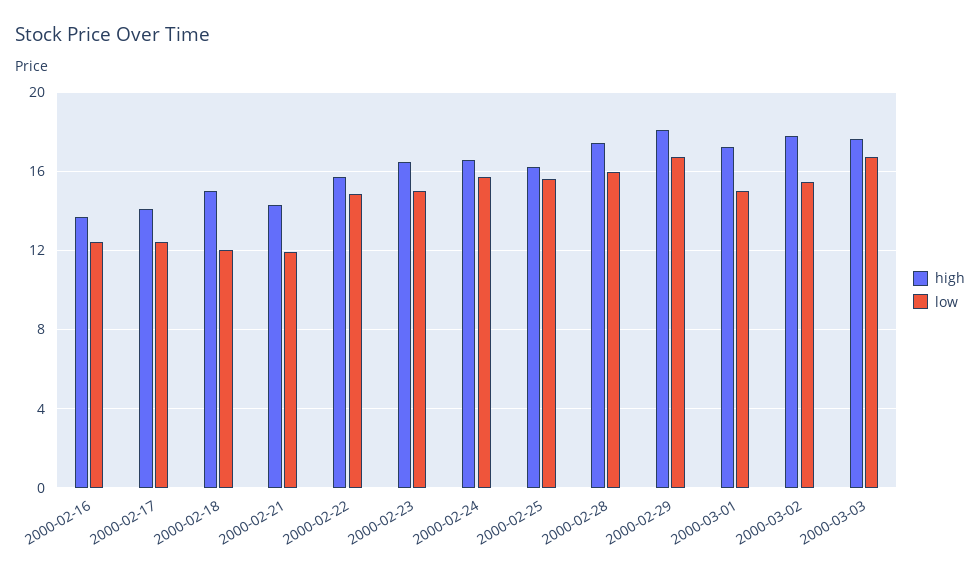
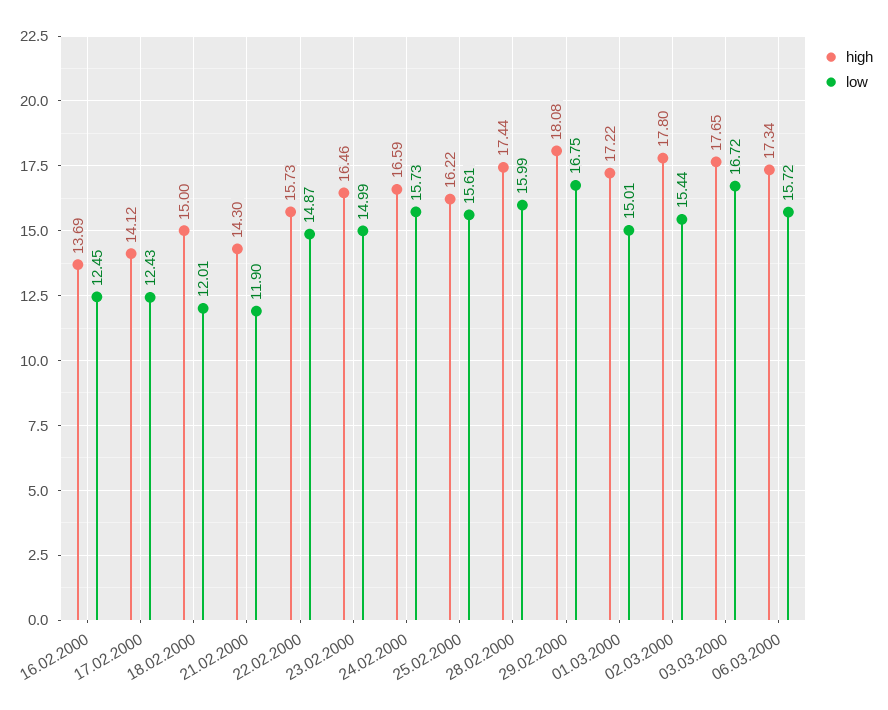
high, 06.03.2000: none -> 17.34
low, 06.03.2000: none -> 15.72

